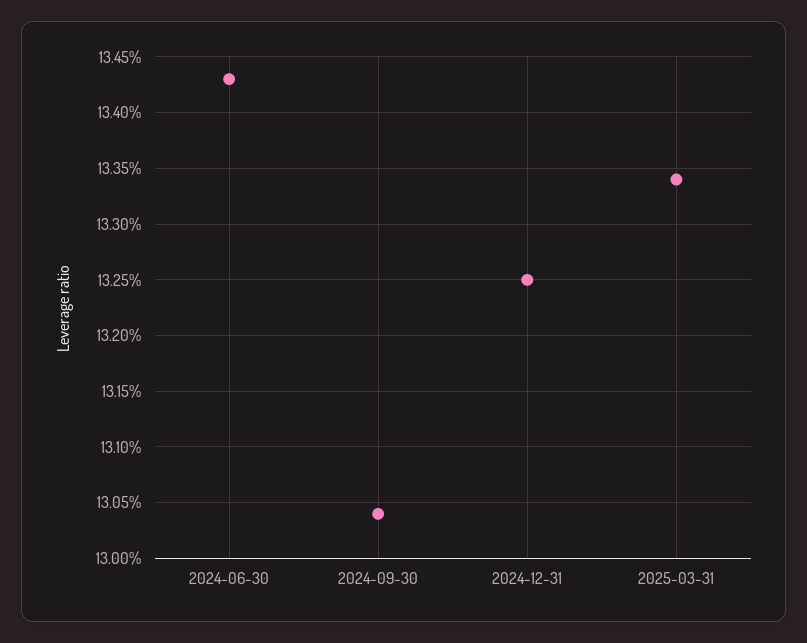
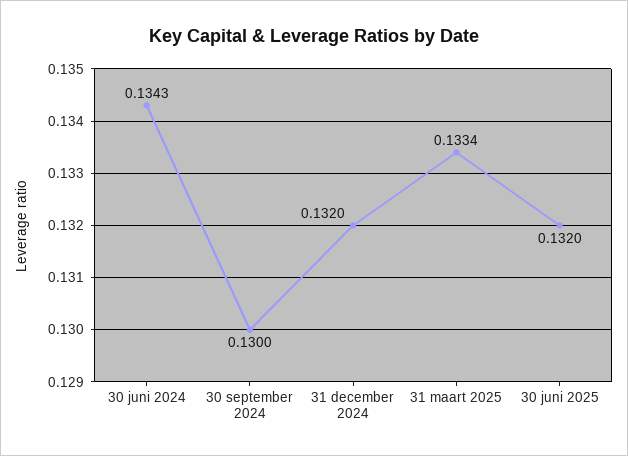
2024-09-30: 0.1304 -> 0.13
2024-12-31: 0.1325 -> 0.132
30 juni 2025: none -> 0.132

